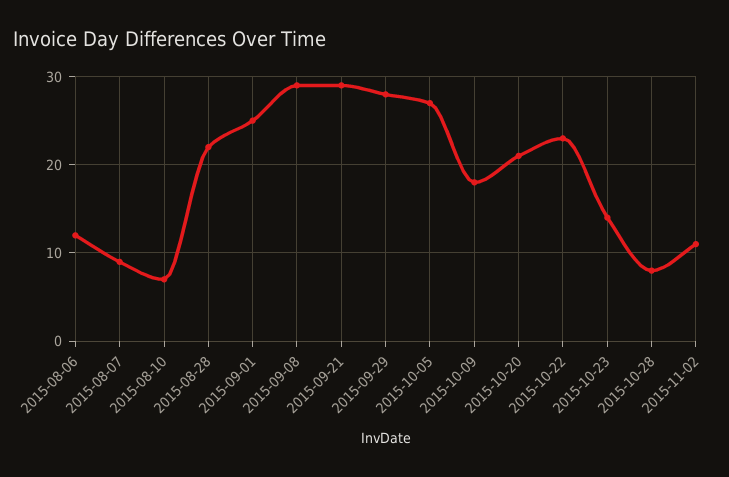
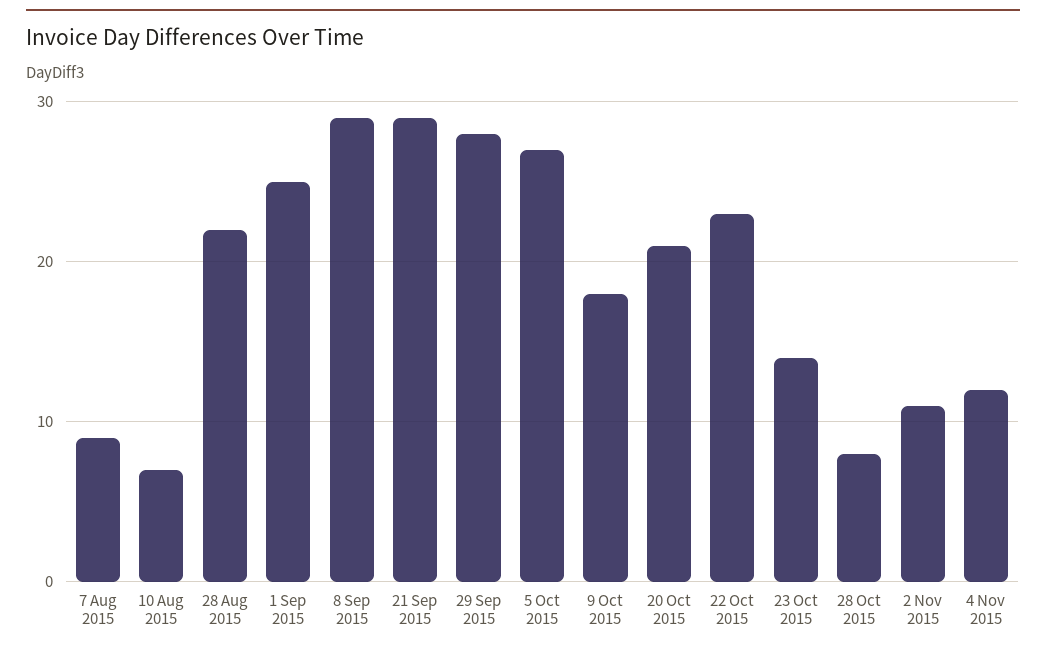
2015-08-06: 12 -> none
4 Nov 2015: none -> 12

